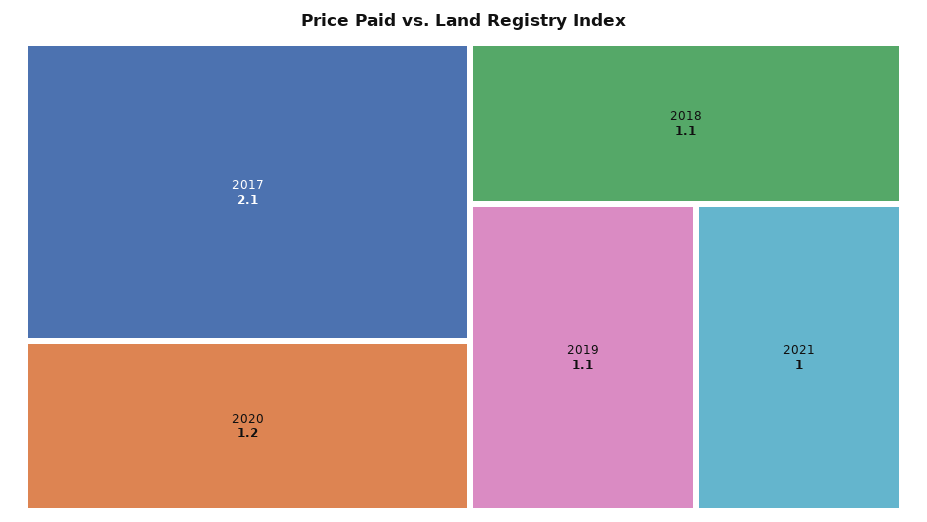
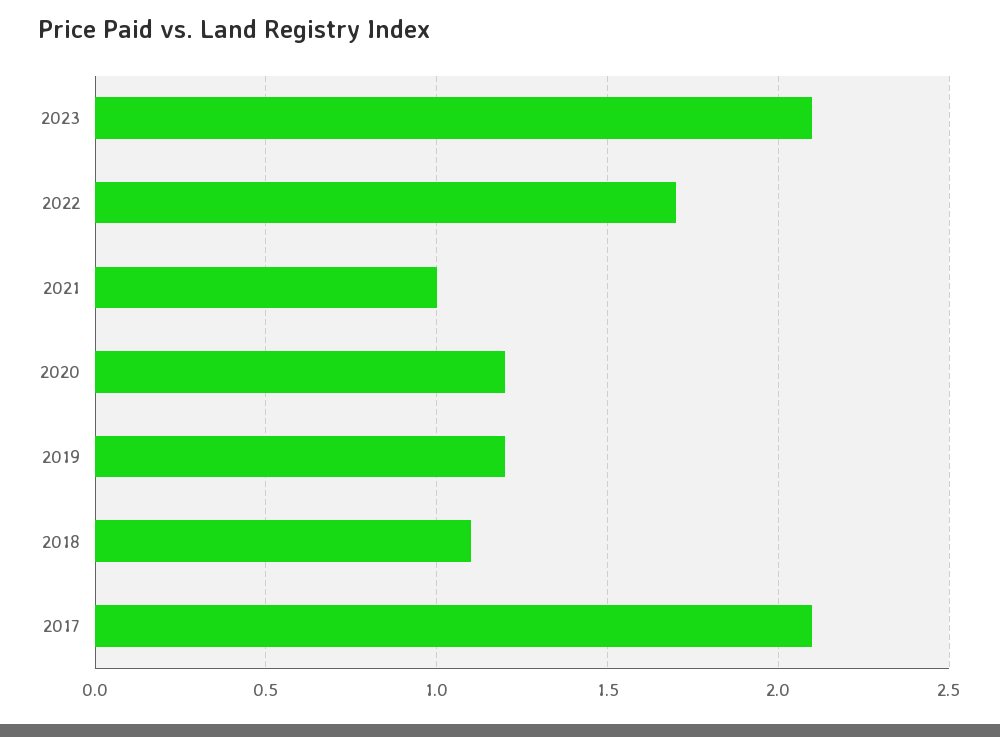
2019: 1.1 -> 1.2
2023: none -> 2.1
2022: none -> 1.7

